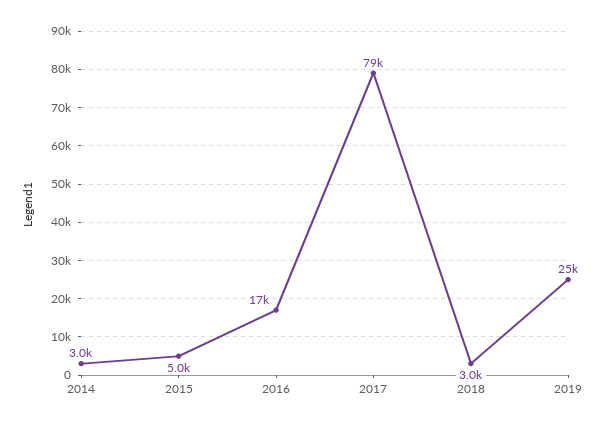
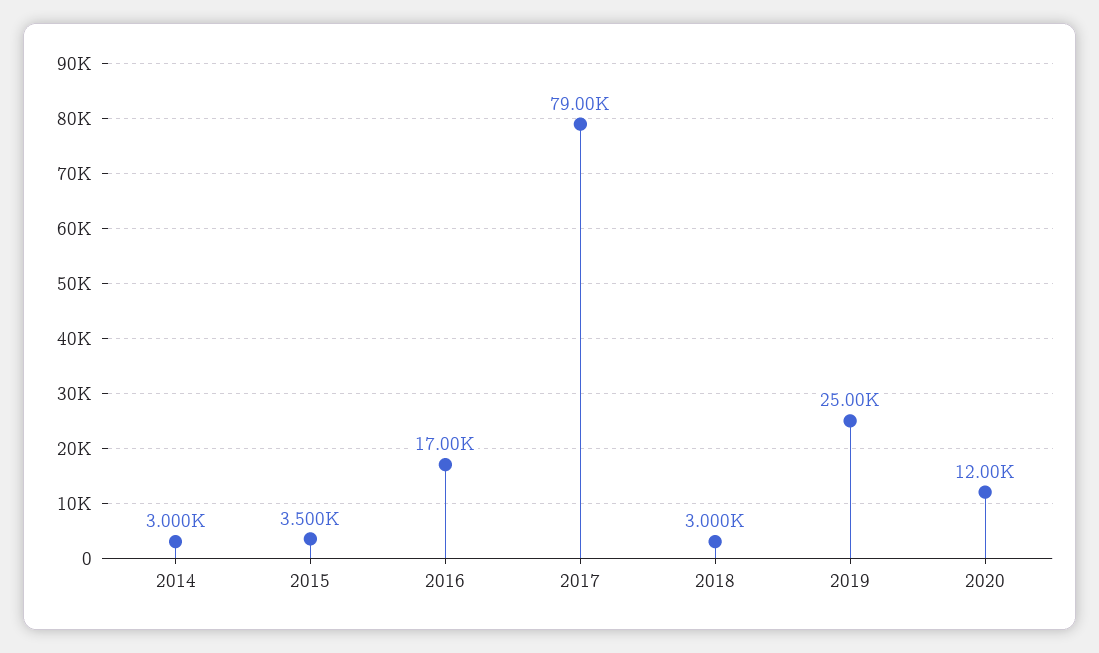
2015: 5000 -> 3500
2020: none -> 12000

